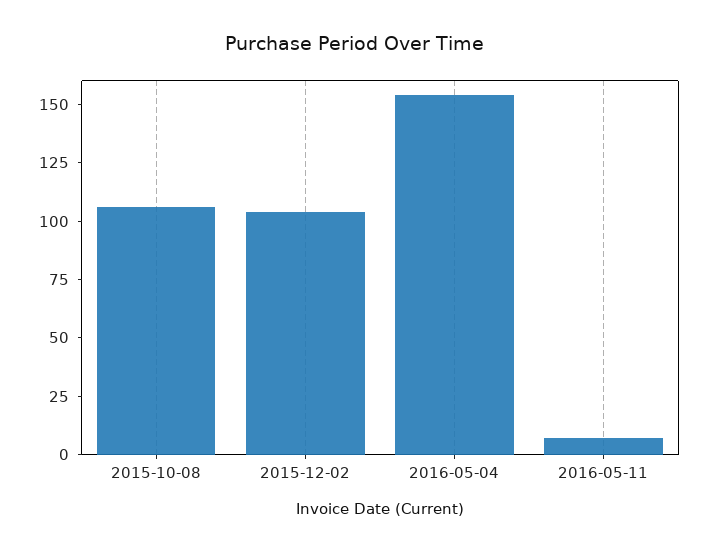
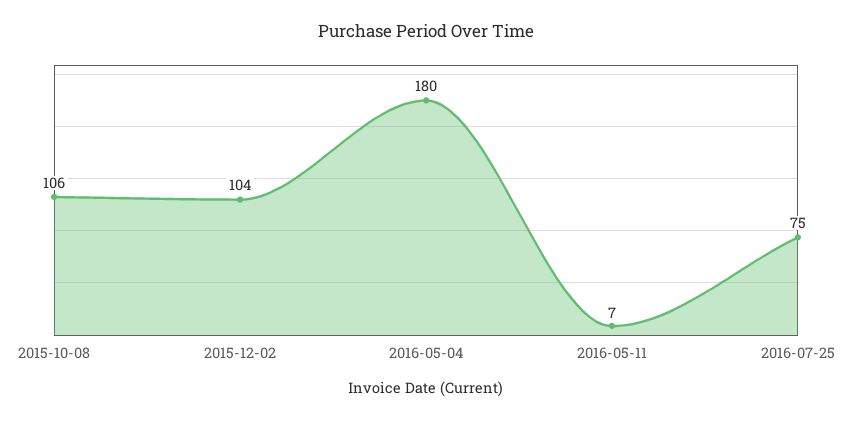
2016-05-04: 155 -> 180
2016-07-25: none -> 75

